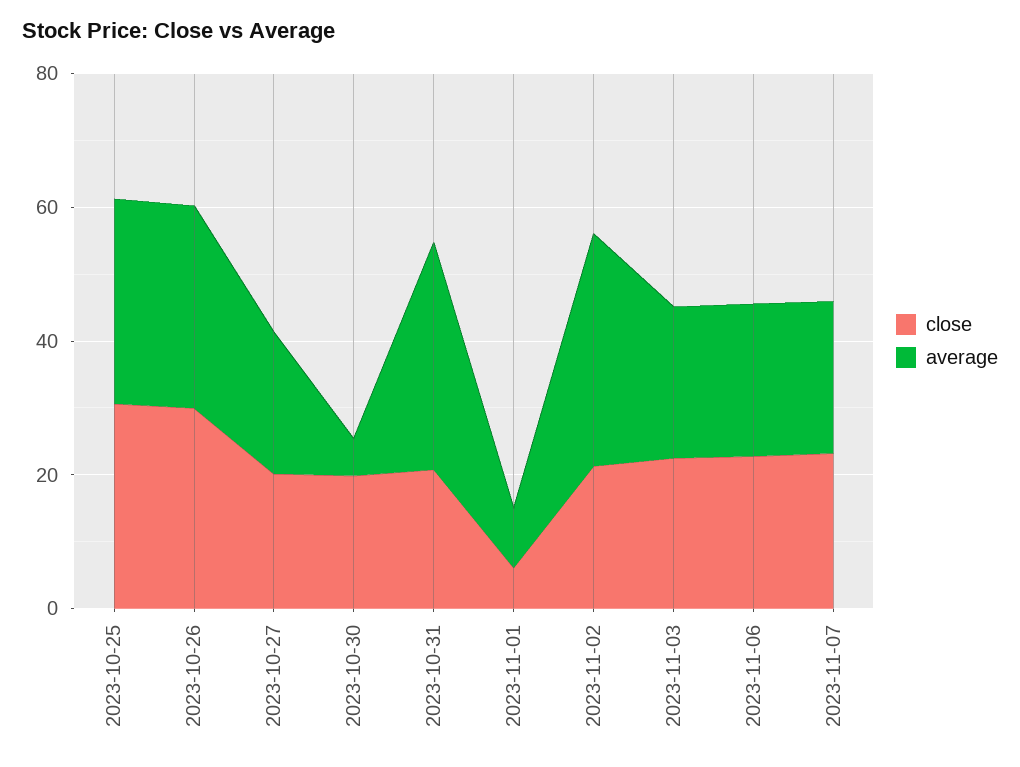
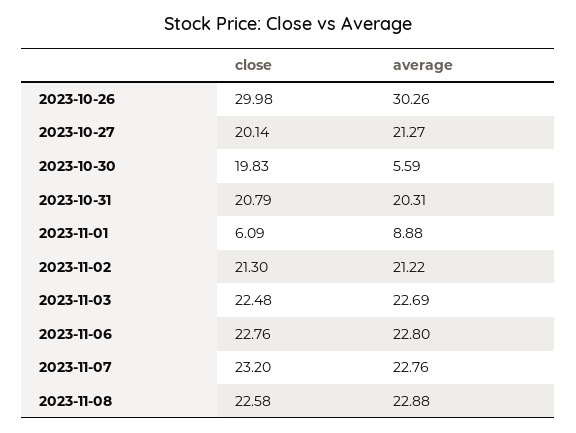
close, 2023-10-25: 30 -> none
average, 2023-10-25: 30 -> none
average, 2023-10-31: 35 -> 20.31
average, 2023-11-02: 35 -> 21.22
close, 2023-11-08: none -> 22.58
average, 2023-11-08: none -> 22.88

